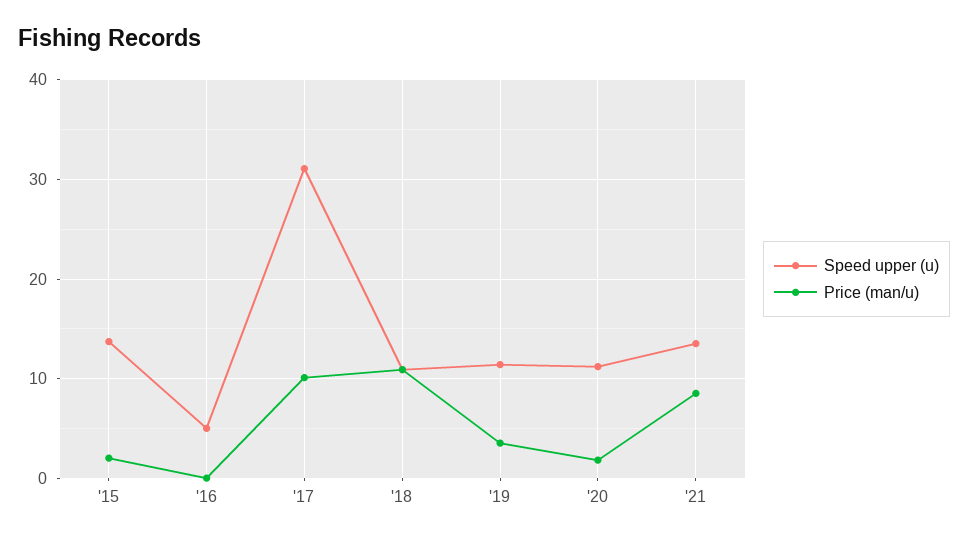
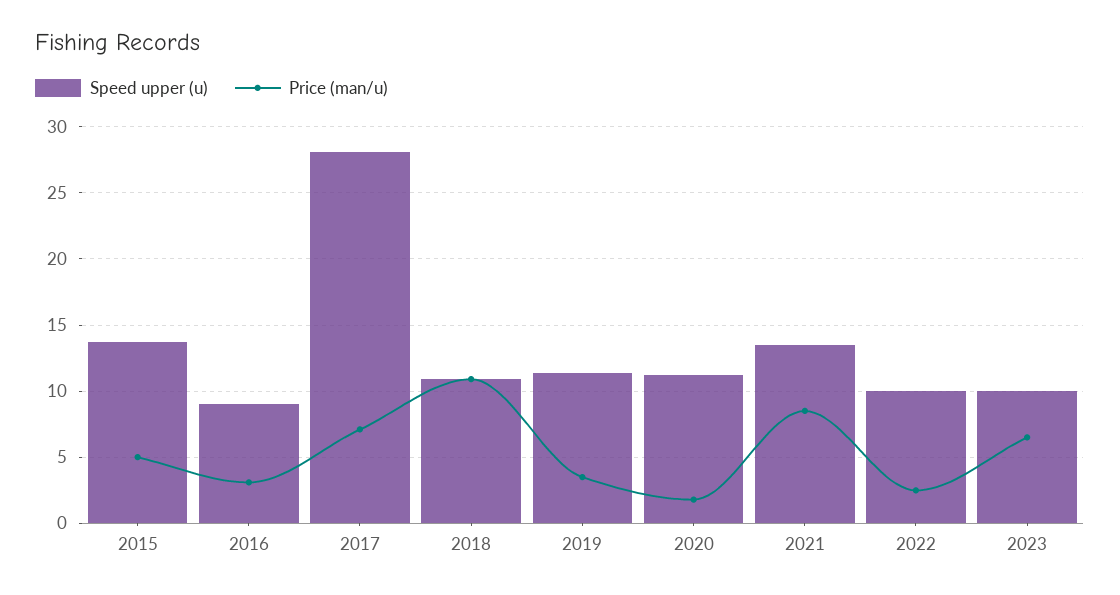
Price (man/u), '15: 2 -> 5
Speed upper (u), '16: 5 -> 9
Price (man/u), '16: 0 -> 3
Speed upper (u), '17: 31 -> 28
Price (man/u), '17: 10 -> 7
Speed upper (u), 2022: none -> 10
Price (man/u), 2022: none -> 2.5
Speed upper (u), 2023: none -> 10
Price (man/u), 2023: none -> 6.5

